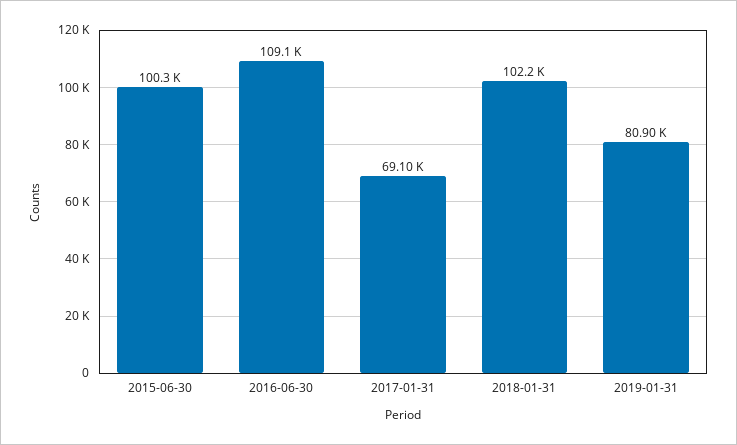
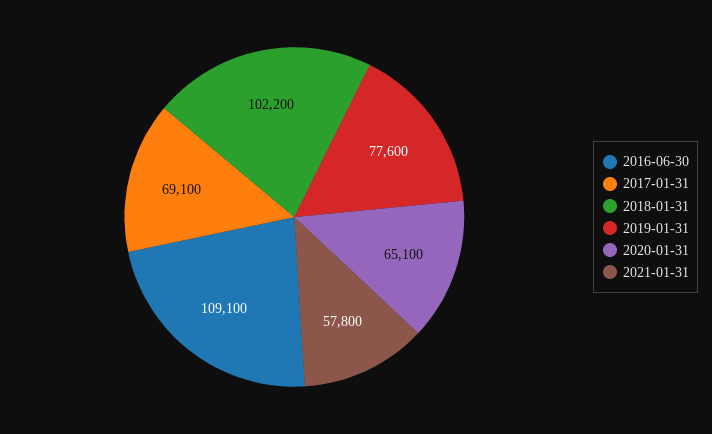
2015-06-30: 100300 -> none
2019-01-31: 80900 -> 77600
2020-01-31: none -> 65100
2021-01-31: none -> 57800

